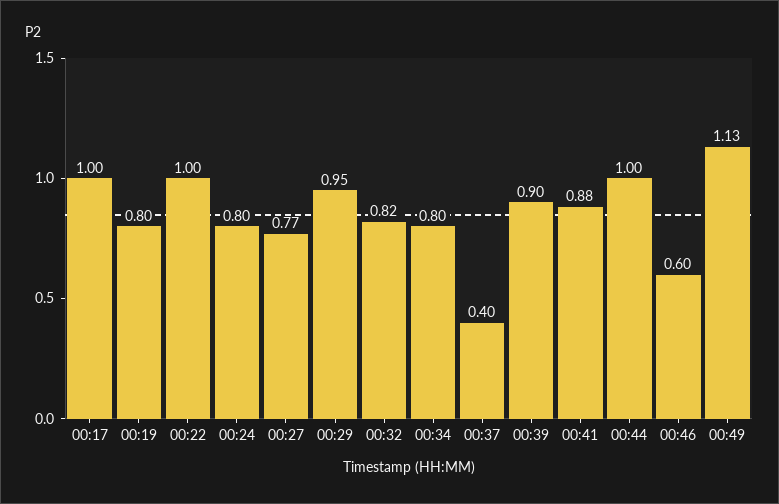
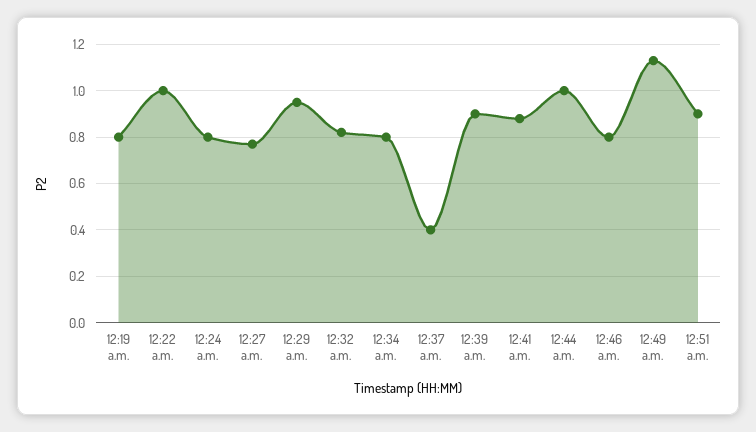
00:17: 1 -> none
00:46: 0.6 -> 0.8
12:51 a.m.: none -> 0.9

